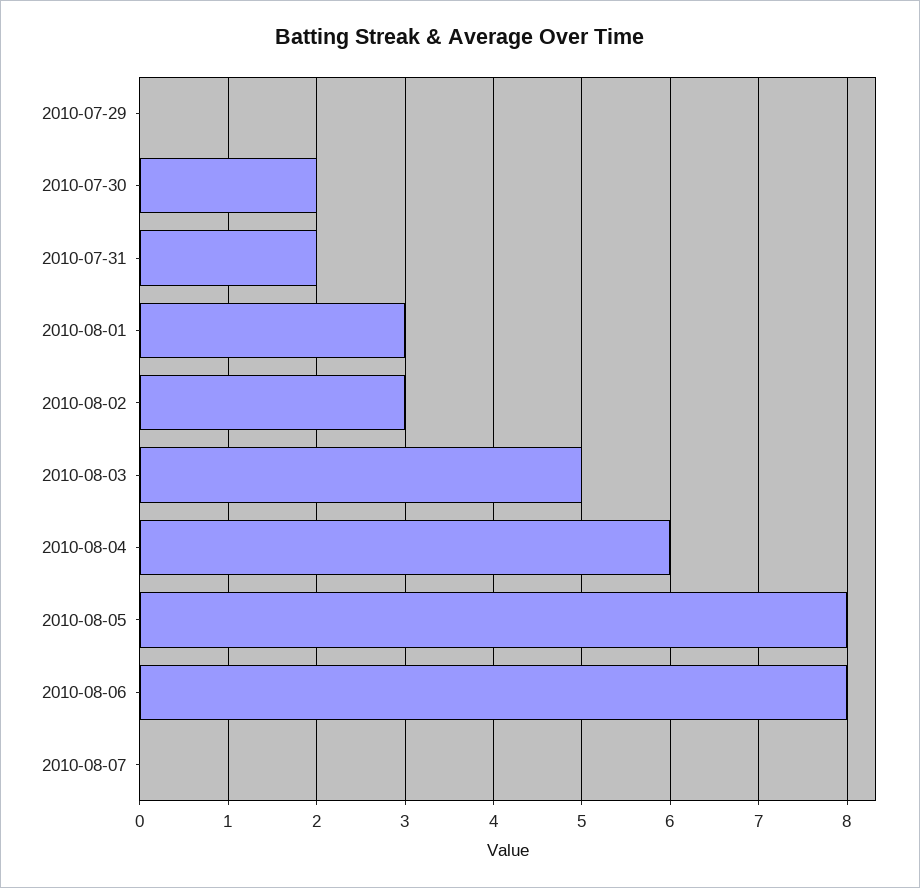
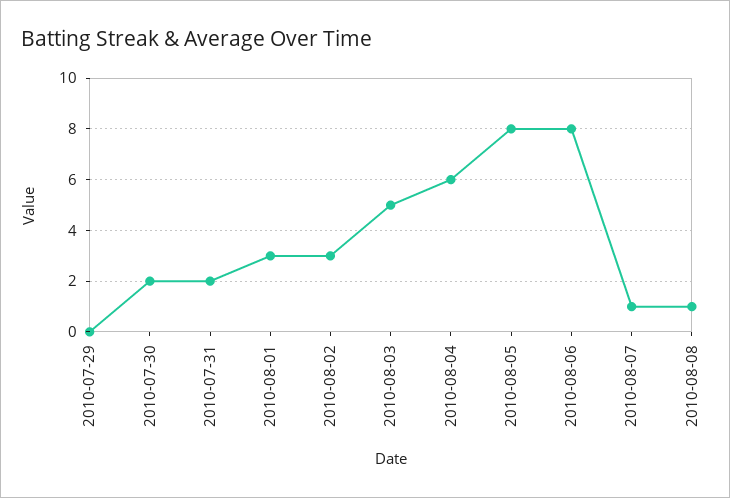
2010-08-07: 0 -> 1
2010-08-08: none -> 1

